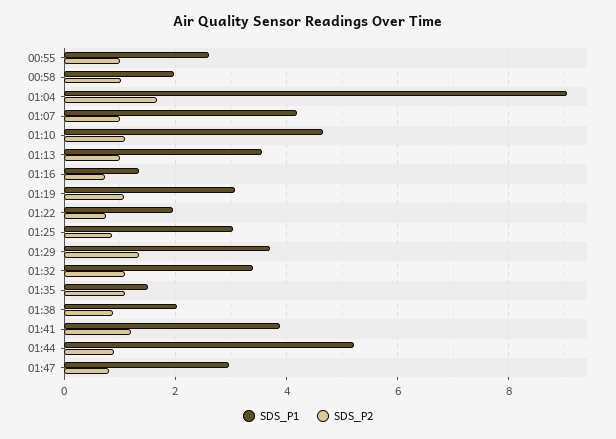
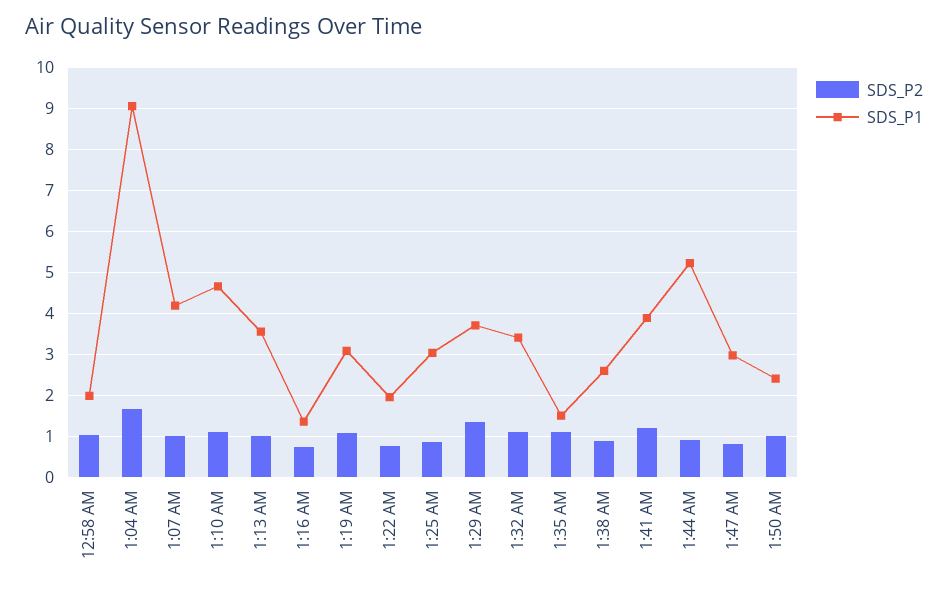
SDS_P1, 00:55: 2.6 -> none
SDS_P2, 00:55: 1 -> none
SDS_P1, 01:38: 2 -> 2.6
SDS_P2, 1:50 AM: none -> 1
SDS_P1, 1:50 AM: none -> 2.4

